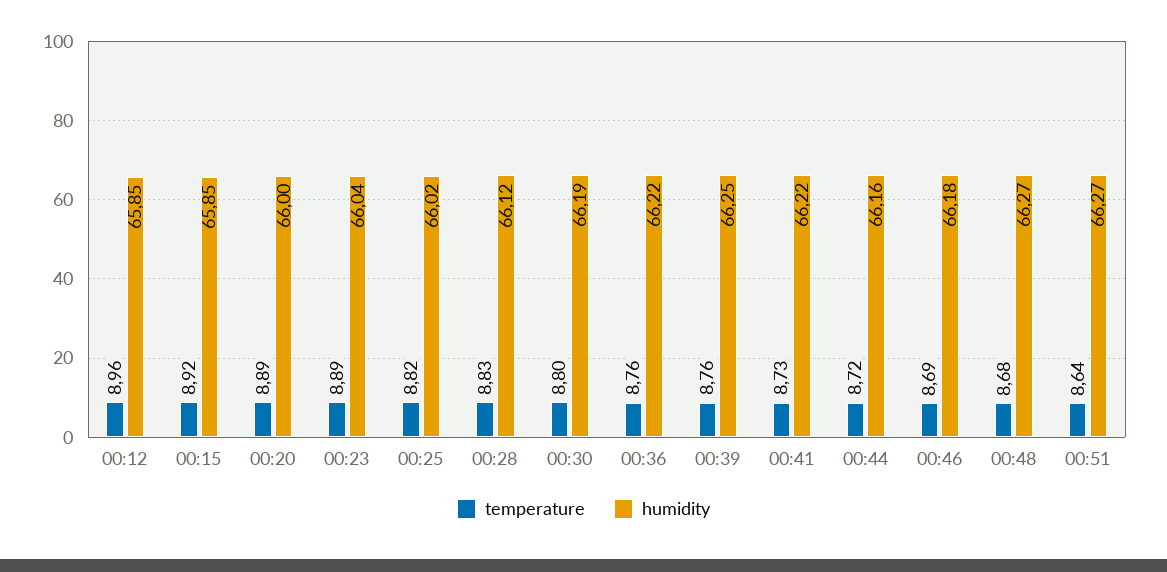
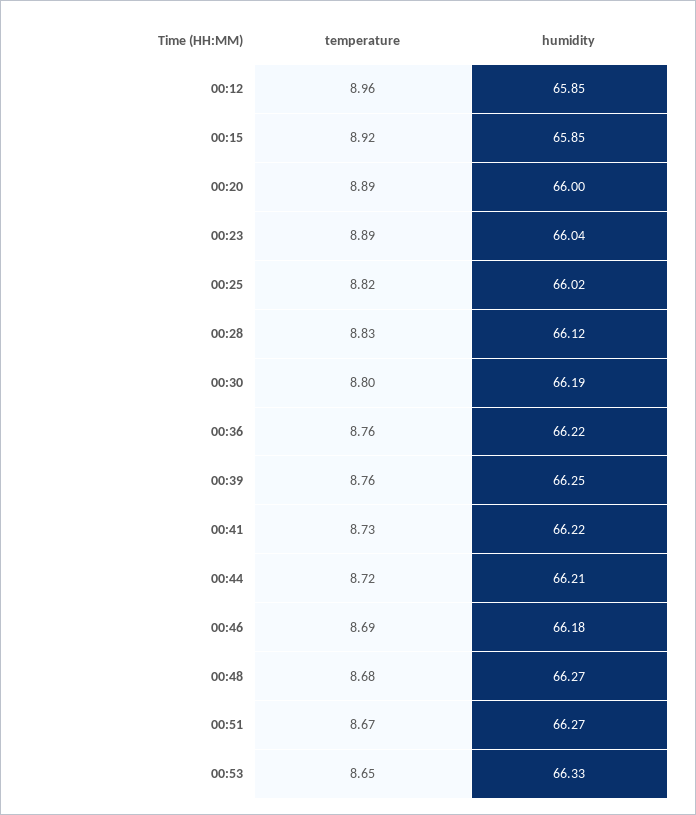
humidity, 00:44: 66.16 -> 66.21
temperature, 00:51: 8.64 -> 8.67
temperature, 00:53: none -> 8.65
humidity, 00:53: none -> 66.33

